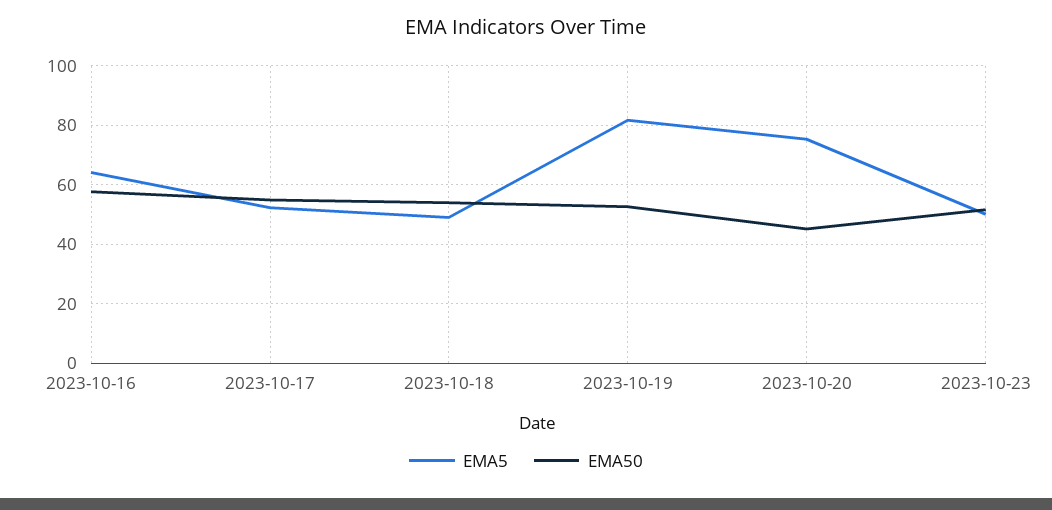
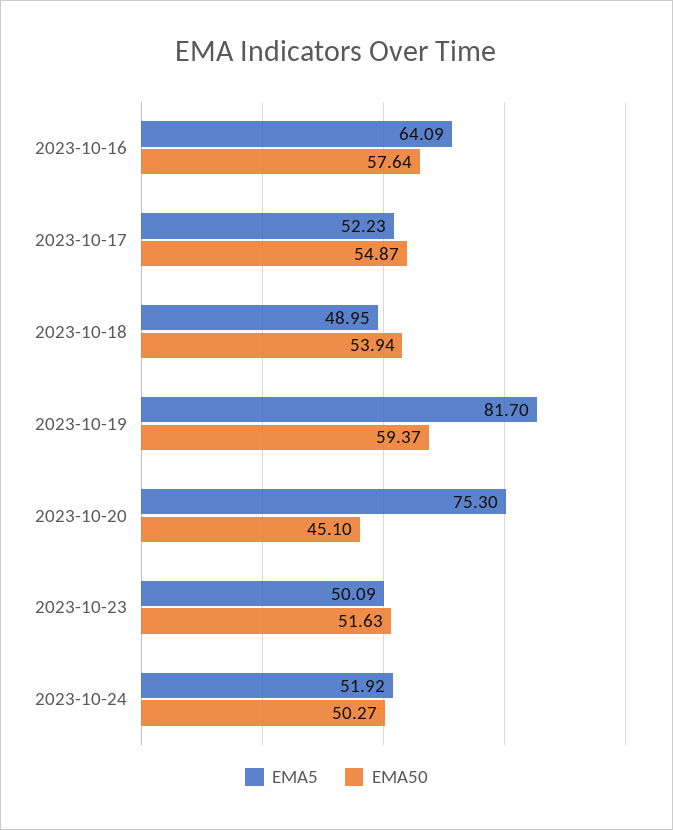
EMA50, 2023-10-19: 52.5 -> 59.37
EMA5, 2023-10-24: none -> 51.92
EMA50, 2023-10-24: none -> 50.27

